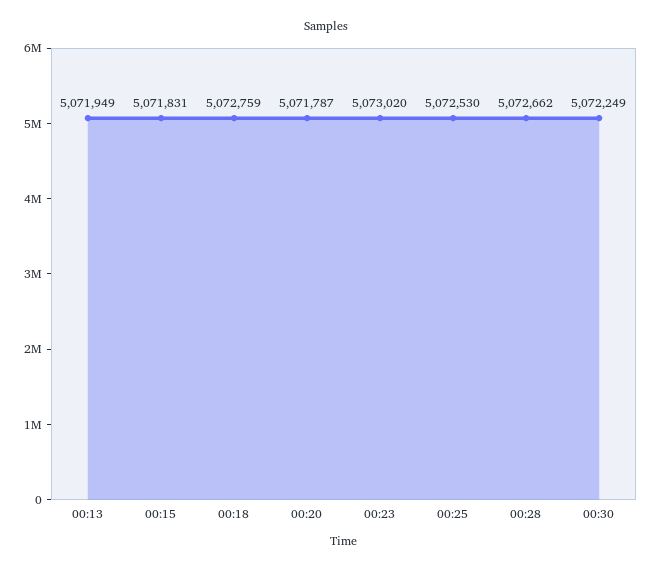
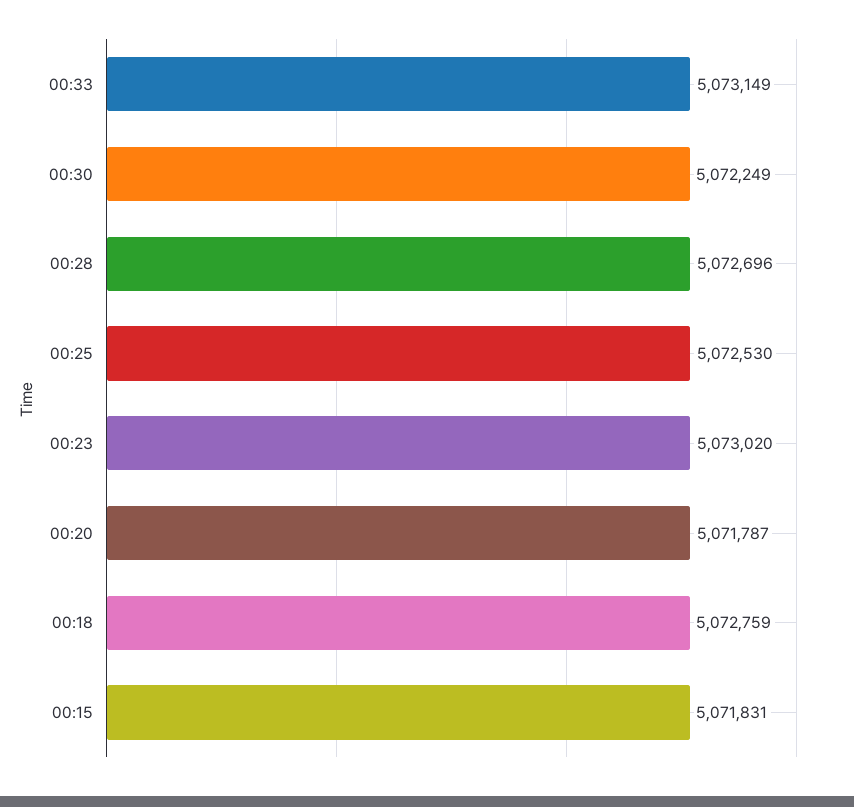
00:13: 5071949 -> none
00:28: 5072662 -> 5072696
00:33: none -> 5073149

